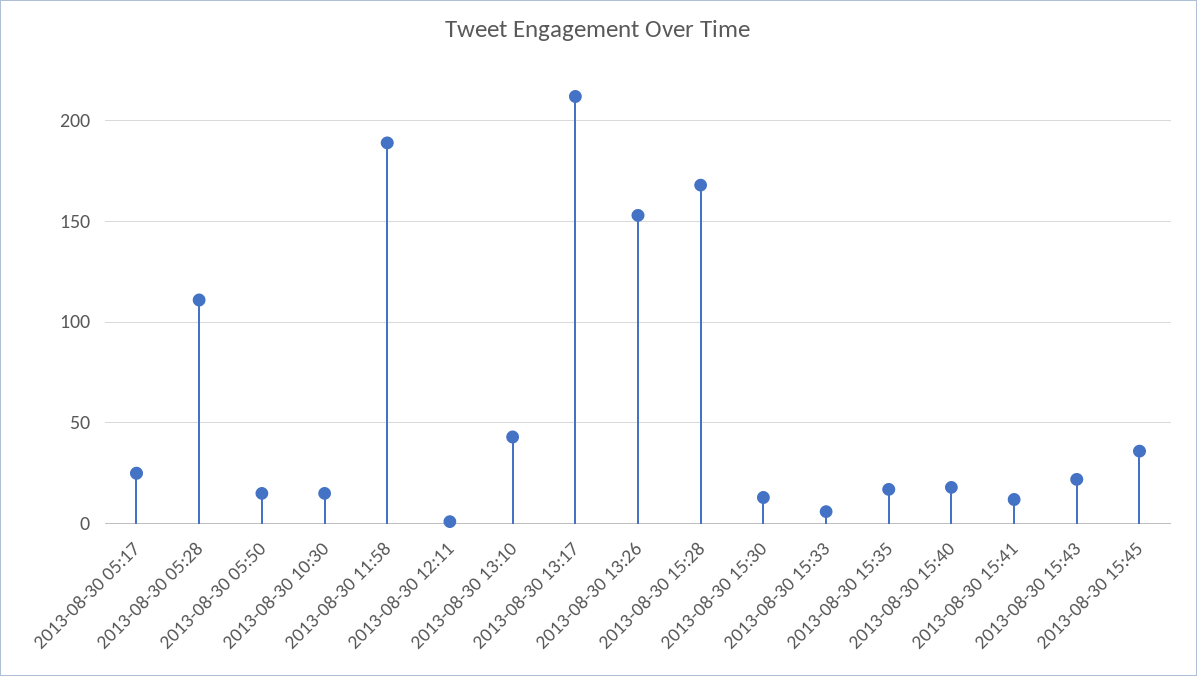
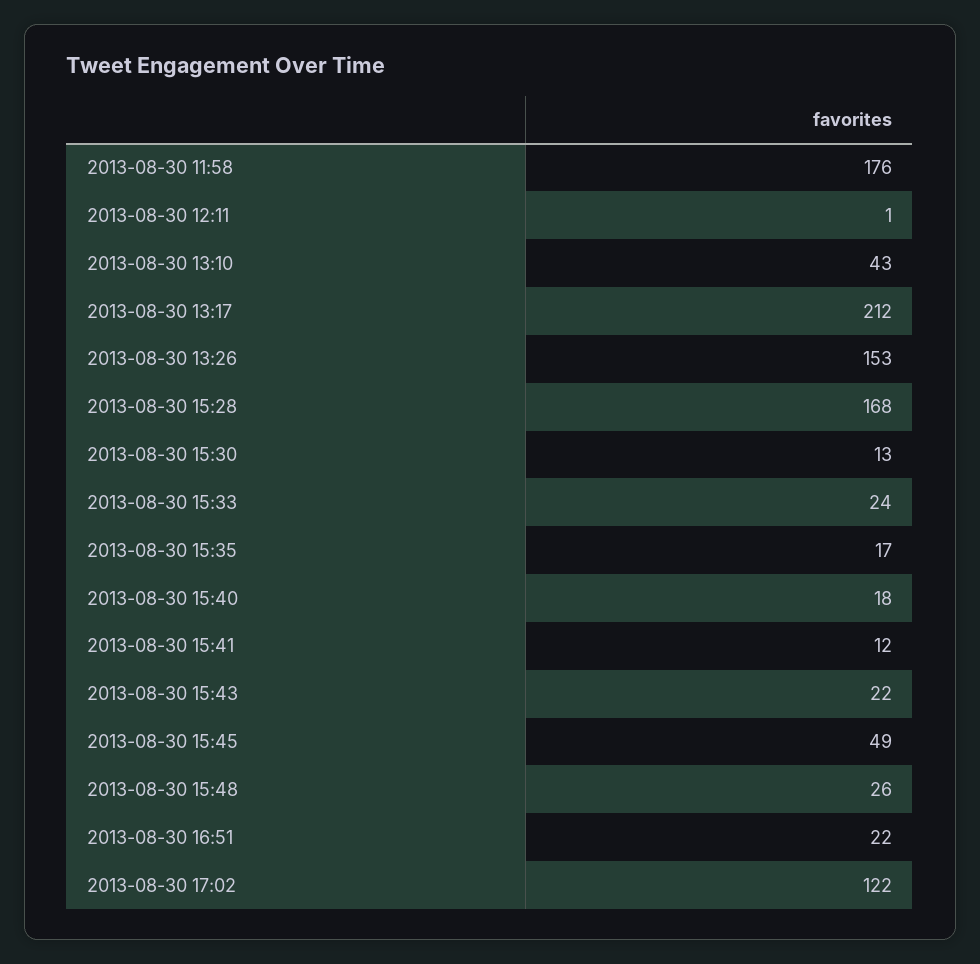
2013-08-30 05:17: 25 -> none
2013-08-30 05:28: 110 -> none
2013-08-30 05:50: 15 -> none
2013-08-30 10:30: 15 -> none
2013-08-30 11:58: 190 -> 176
2013-08-30 15:33: 5 -> 24
2013-08-30 15:45: 35 -> 49
2013-08-30 15:48: none -> 26
2013-08-30 16:51: none -> 22
2013-08-30 17:02: none -> 122

